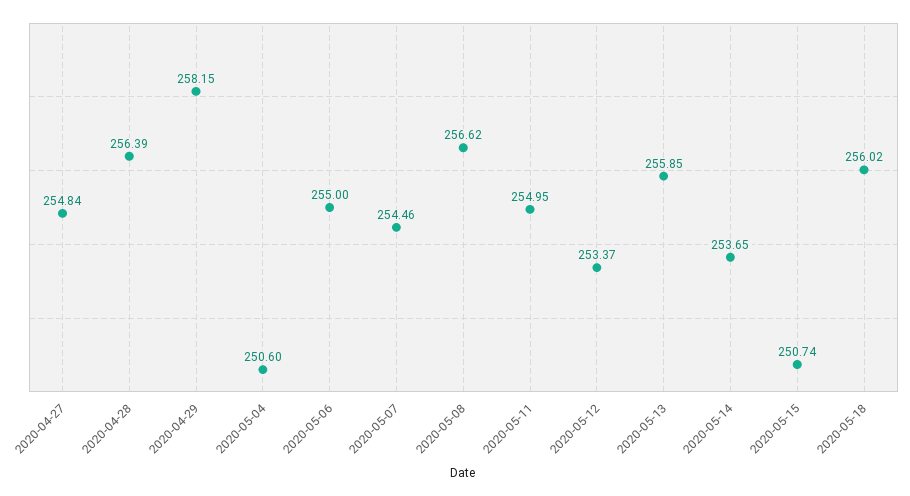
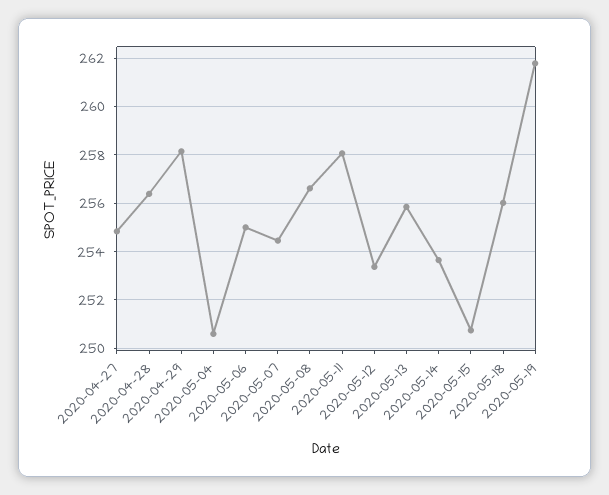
2020-05-11: 254.95 -> 258
2020-05-19: none -> 261.75

